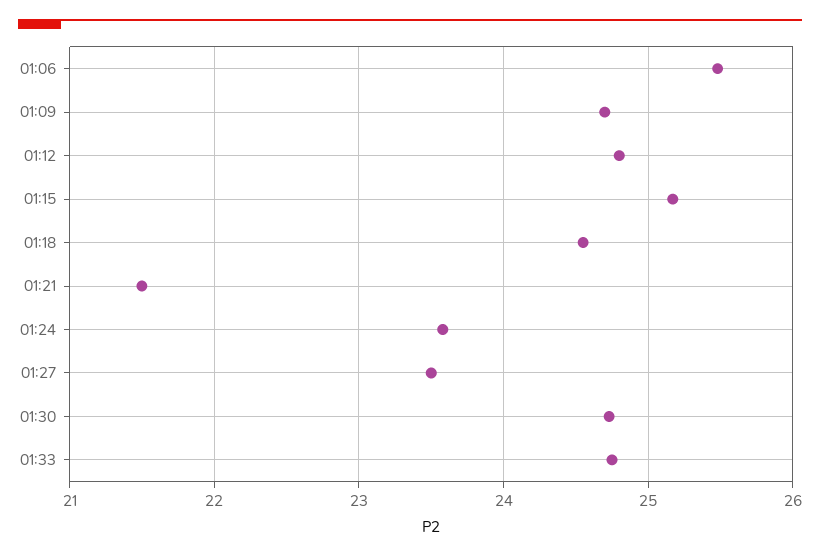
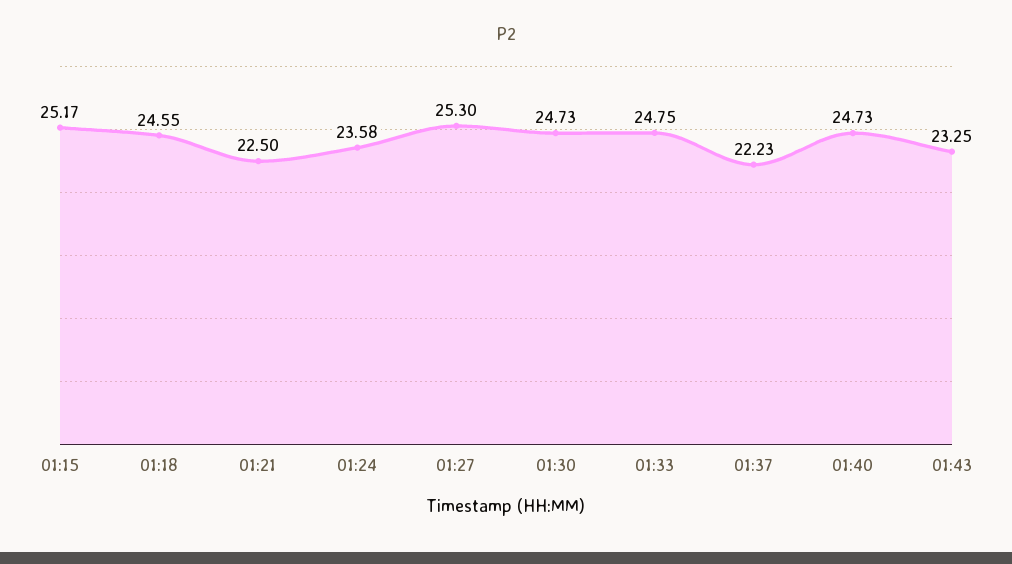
01:06: 25.5 -> none
01:09: 24.7 -> none
01:12: 24.8 -> none
01:21: 21.5 -> 22.5
01:27: 23.5 -> 25.3
01:37: none -> 22.23
01:40: none -> 24.73
01:43: none -> 23.25

